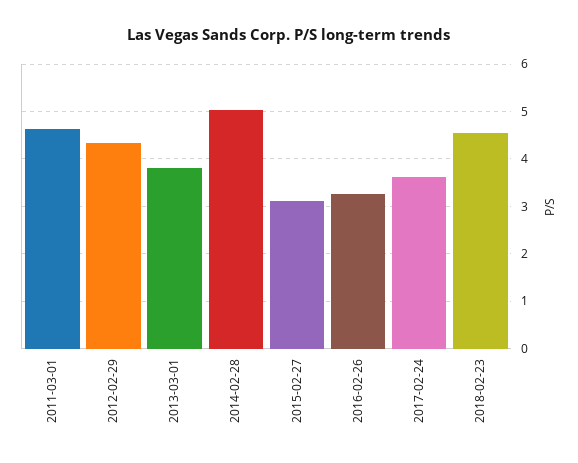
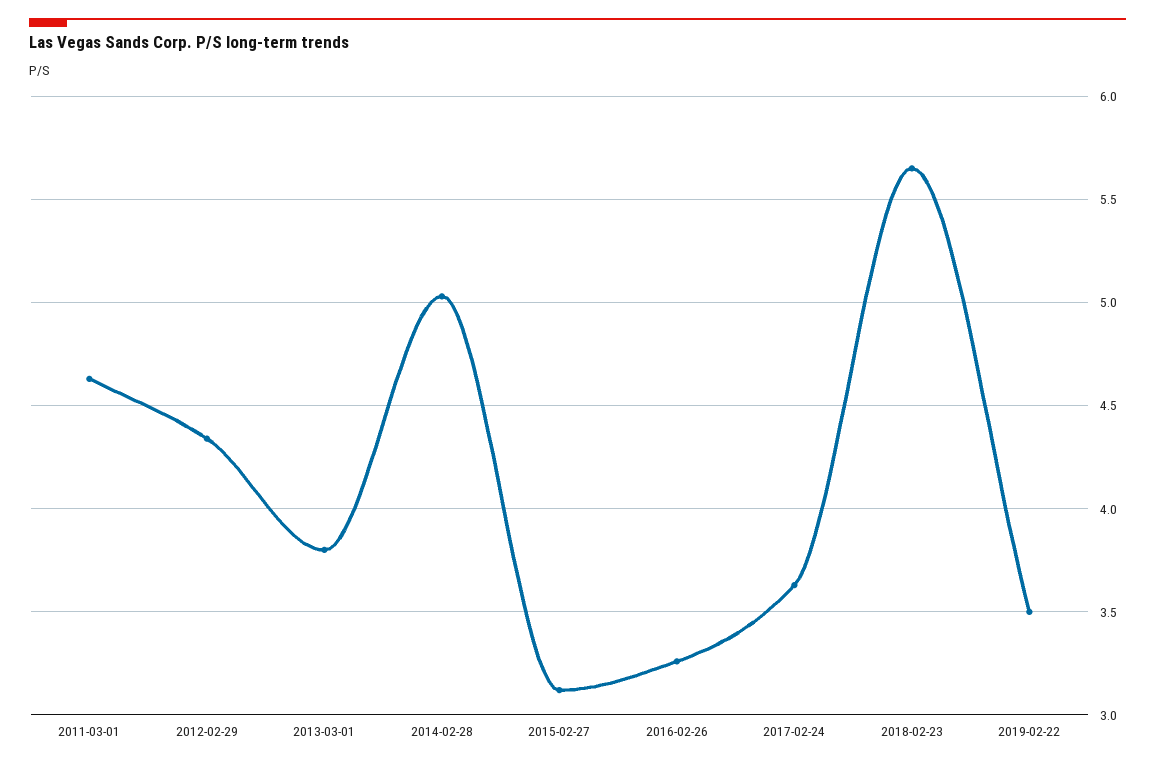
2018-02-23: 4.6 -> 5.65
2019-02-22: none -> 3.5

